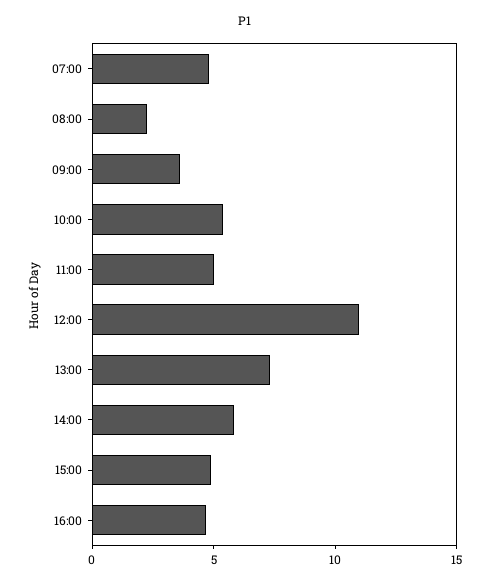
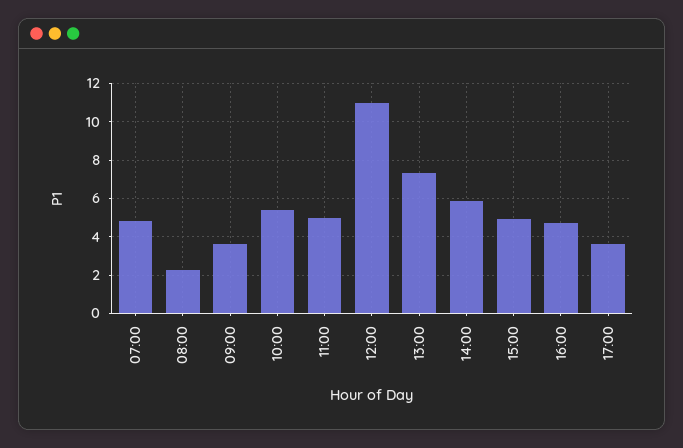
17:00: none -> 3.5

